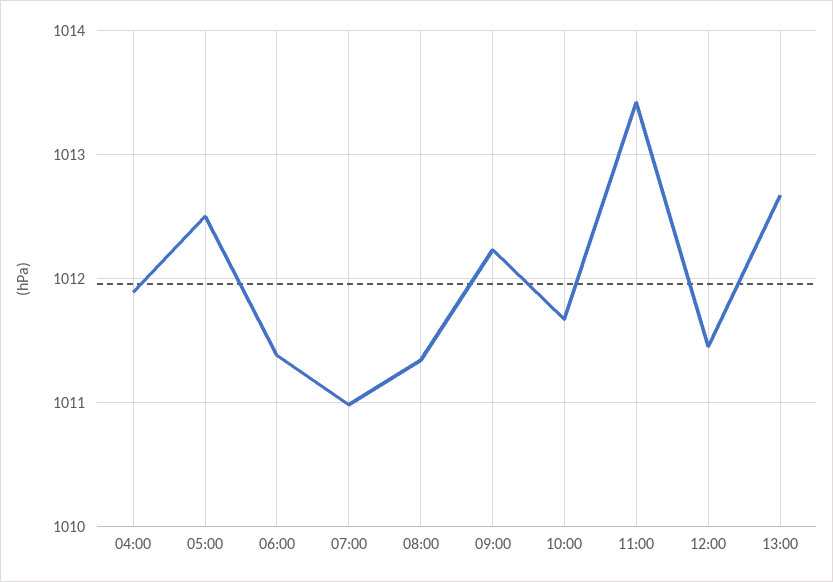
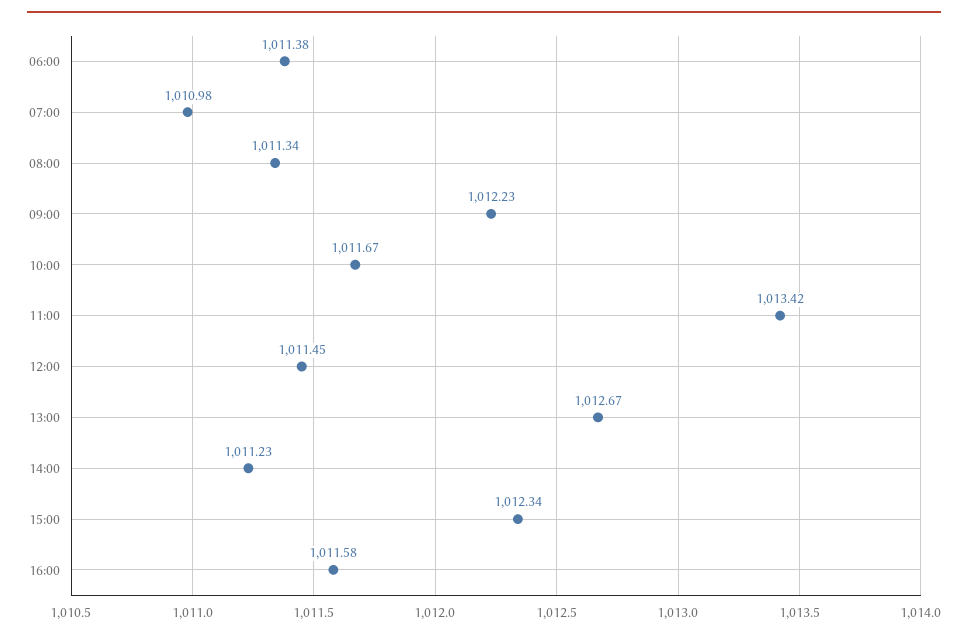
04:00: 1011.9 -> none
05:00: 1012.5 -> none
14:00: none -> 1011.23
15:00: none -> 1012.34
16:00: none -> 1011.58

